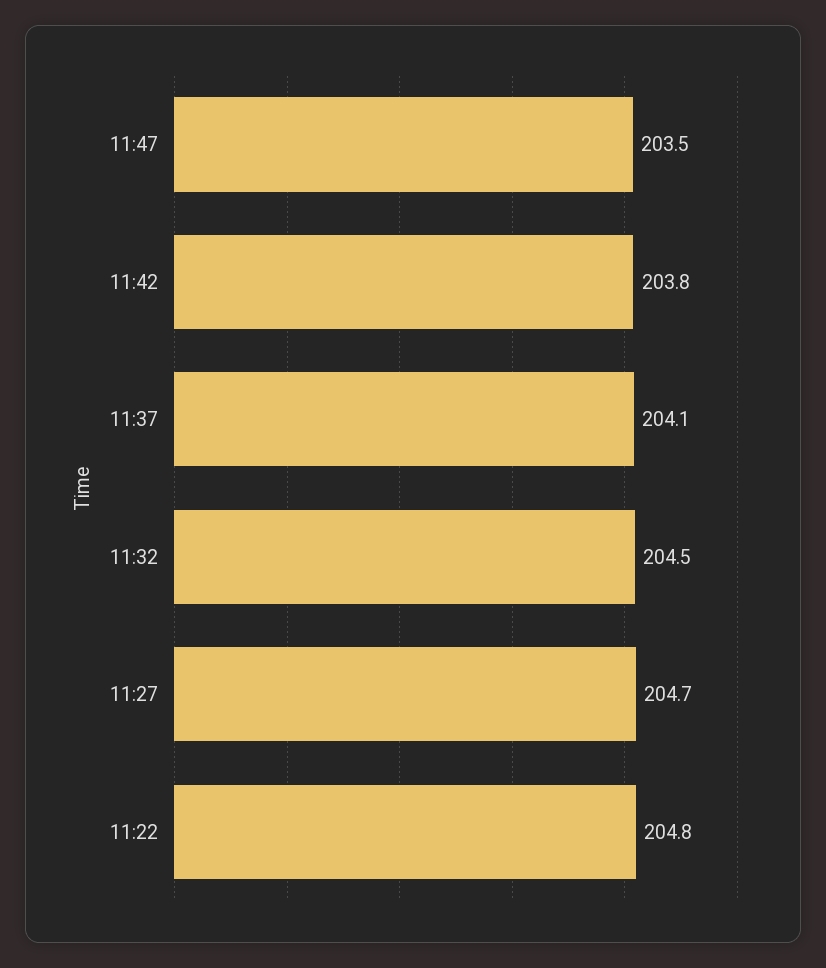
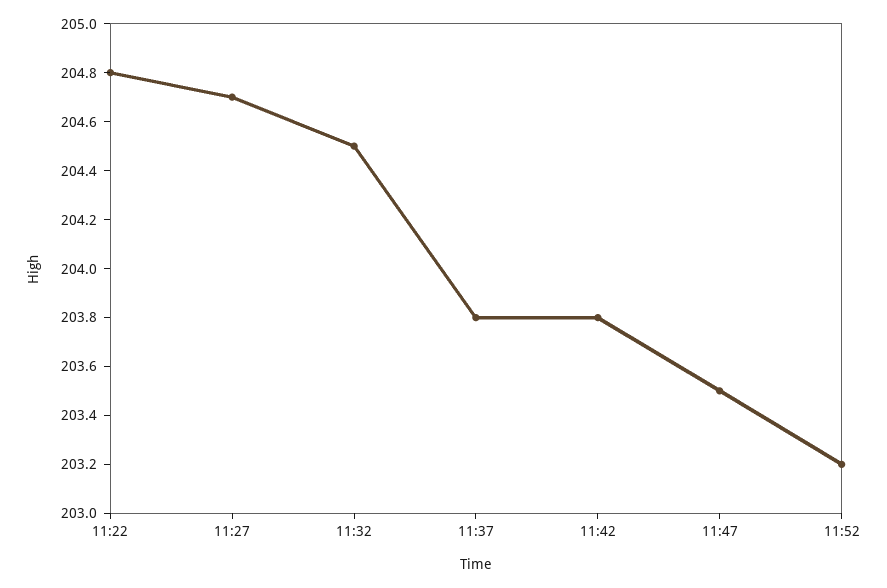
11:37: 204.1 -> 203.8
11:52: none -> 203.2

